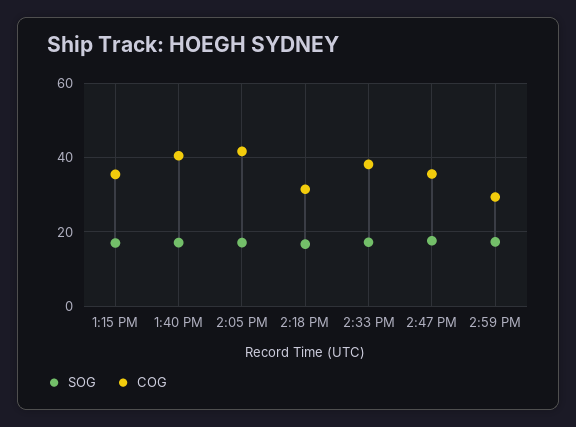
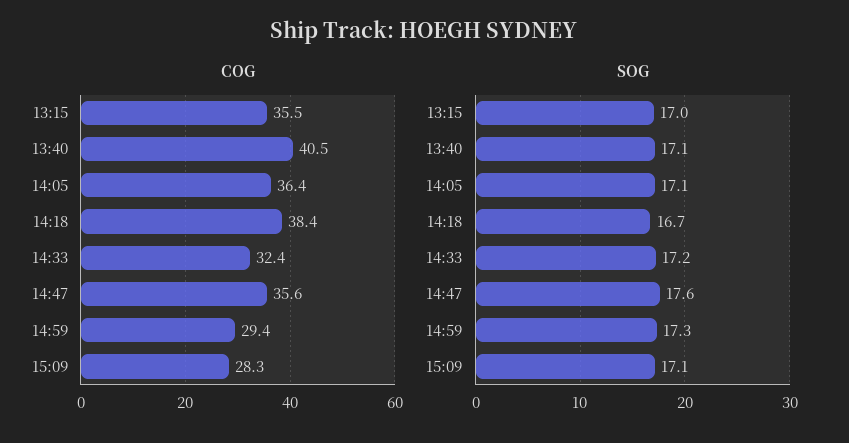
COG, 2:05 PM: 42 -> 36.4
COG, 2:18 PM: 32 -> 38.4
COG, 2:33 PM: 38 -> 32.4
COG, 15:09: none -> 28.3
SOG, 15:09: none -> 17.1

